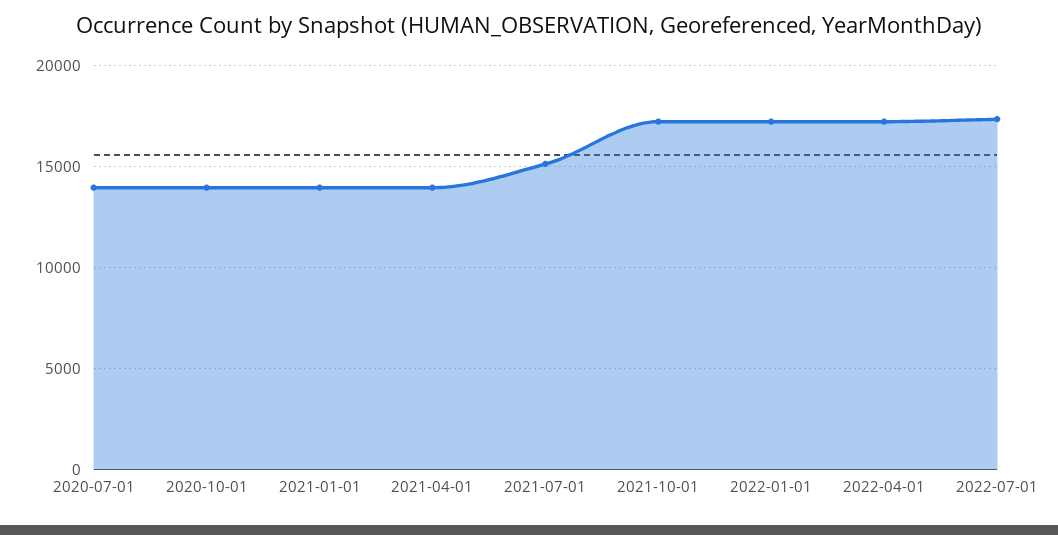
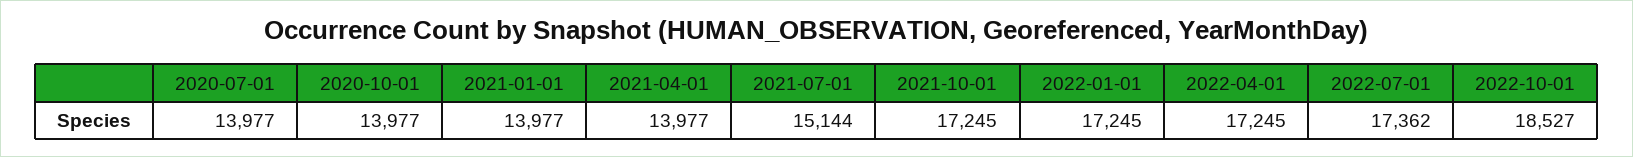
2022-10-01: none -> 18527

